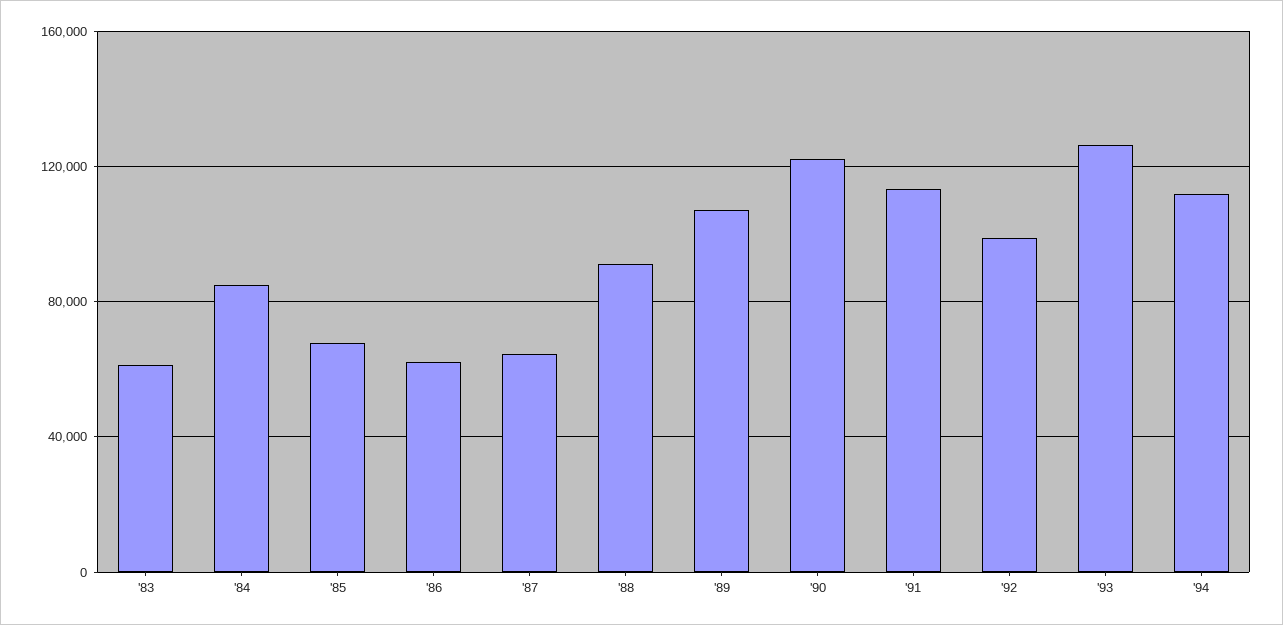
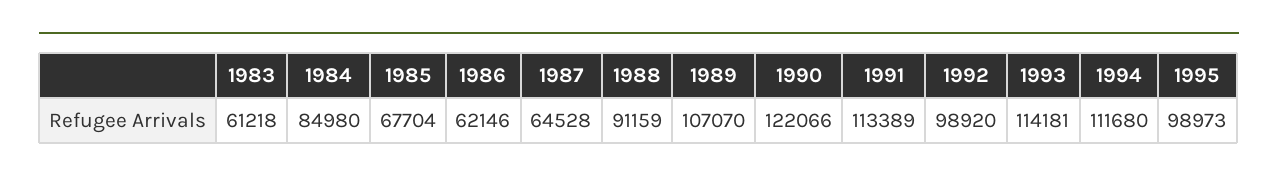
'93: 125000 -> 114181
1995: none -> 98973

